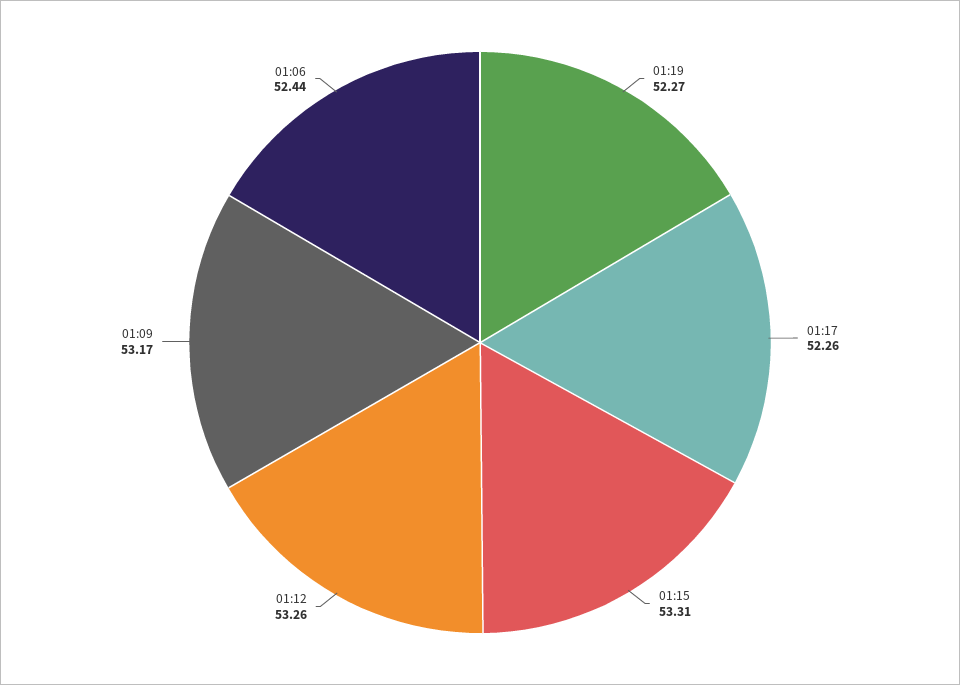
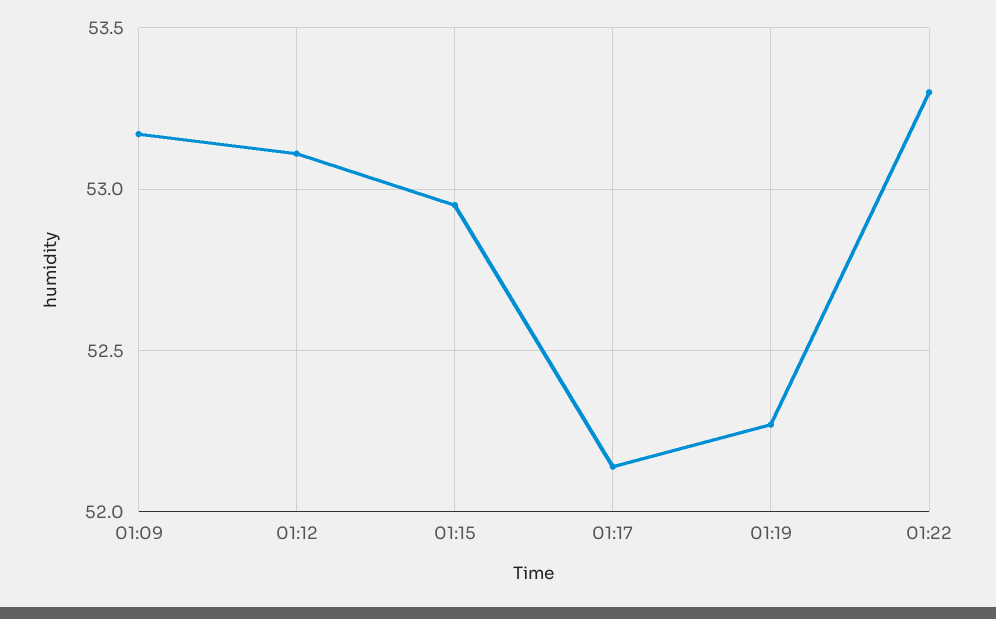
01:17: 52.26 -> 52.15
01:15: 53.31 -> 52.95
01:12: 53.26 -> 53.1
01:06: 52.44 -> none
01:22: none -> 53.3

